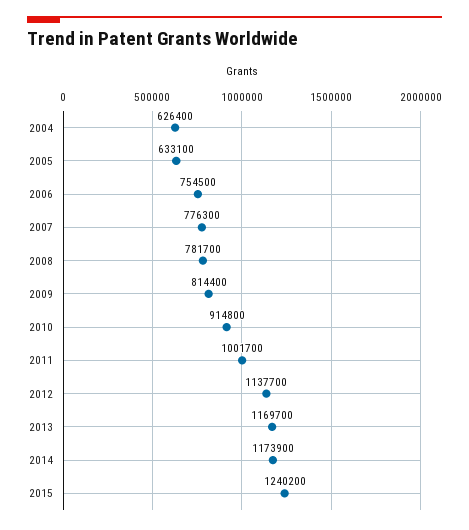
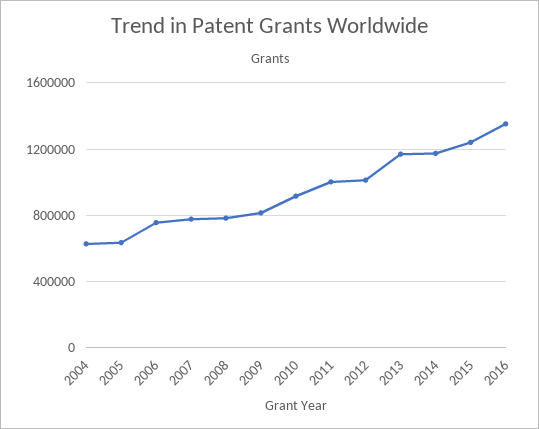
2012: 1137700 -> 1000000
2016: none -> 1350000

